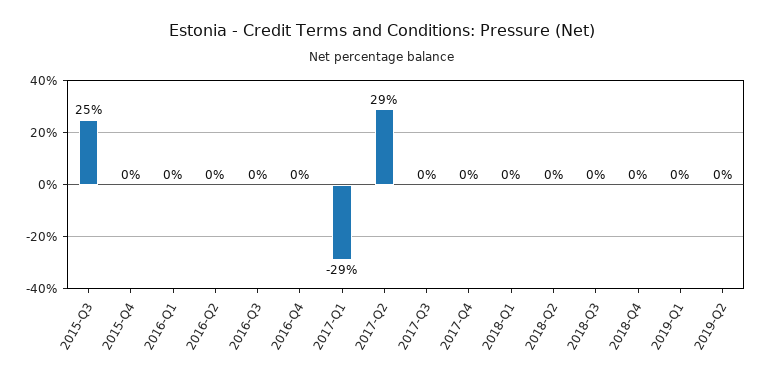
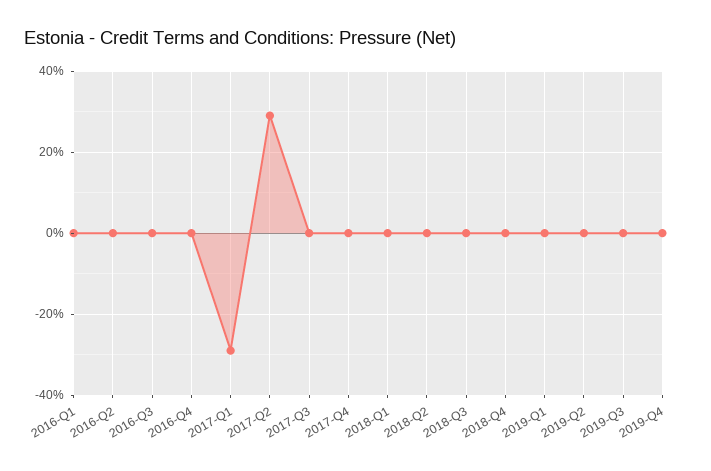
2015-Q3: 25 -> none
2015-Q4: 0 -> none
2019-Q3: none -> 0
2019-Q4: none -> 0

